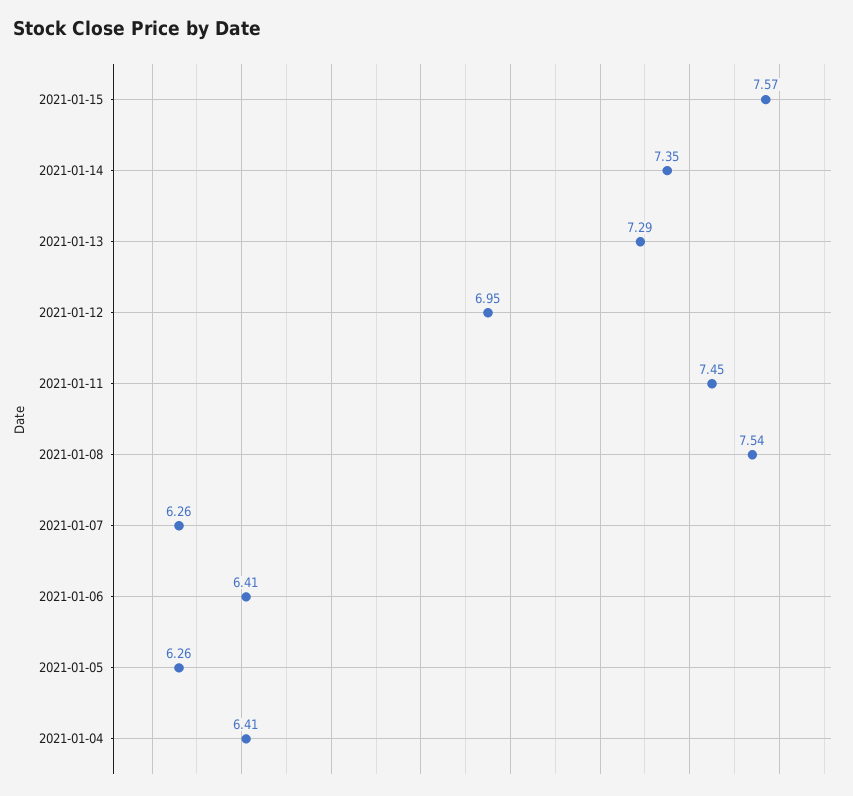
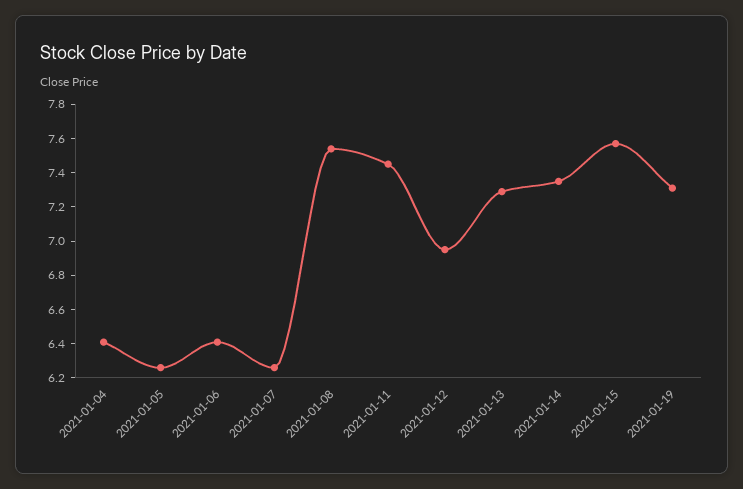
2021-01-19: none -> 7.3

